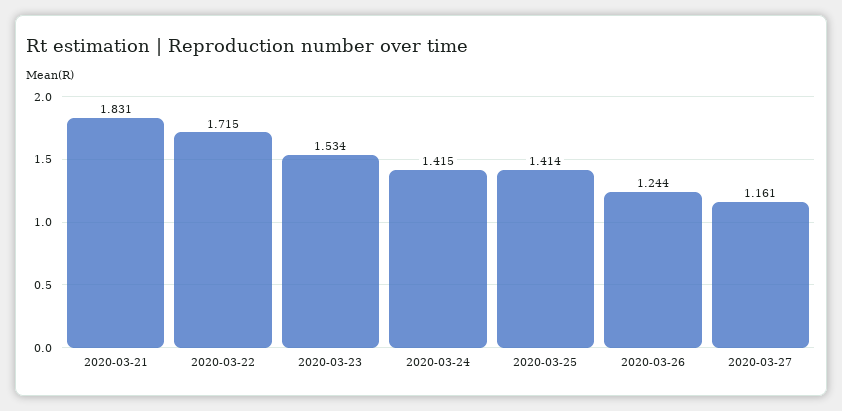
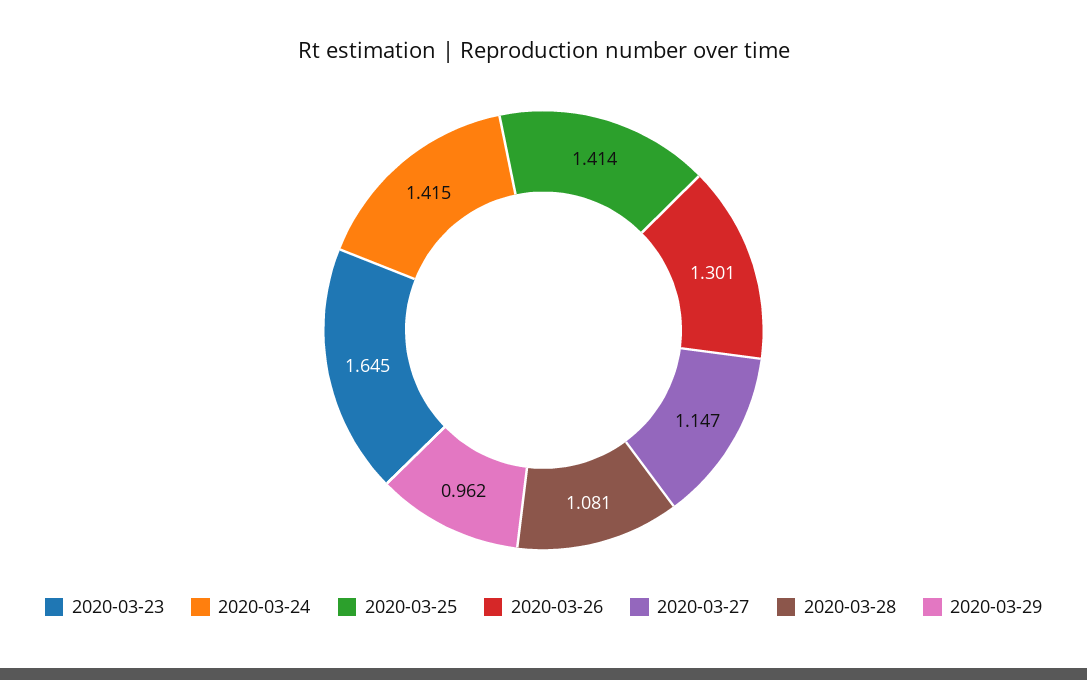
2020-03-21: 1.831 -> none
2020-03-22: 1.715 -> none
2020-03-23: 1.534 -> 1.645
2020-03-26: 1.244 -> 1.301
2020-03-27: 1.161 -> 1.147
2020-03-28: none -> 1.081
2020-03-29: none -> 0.962

